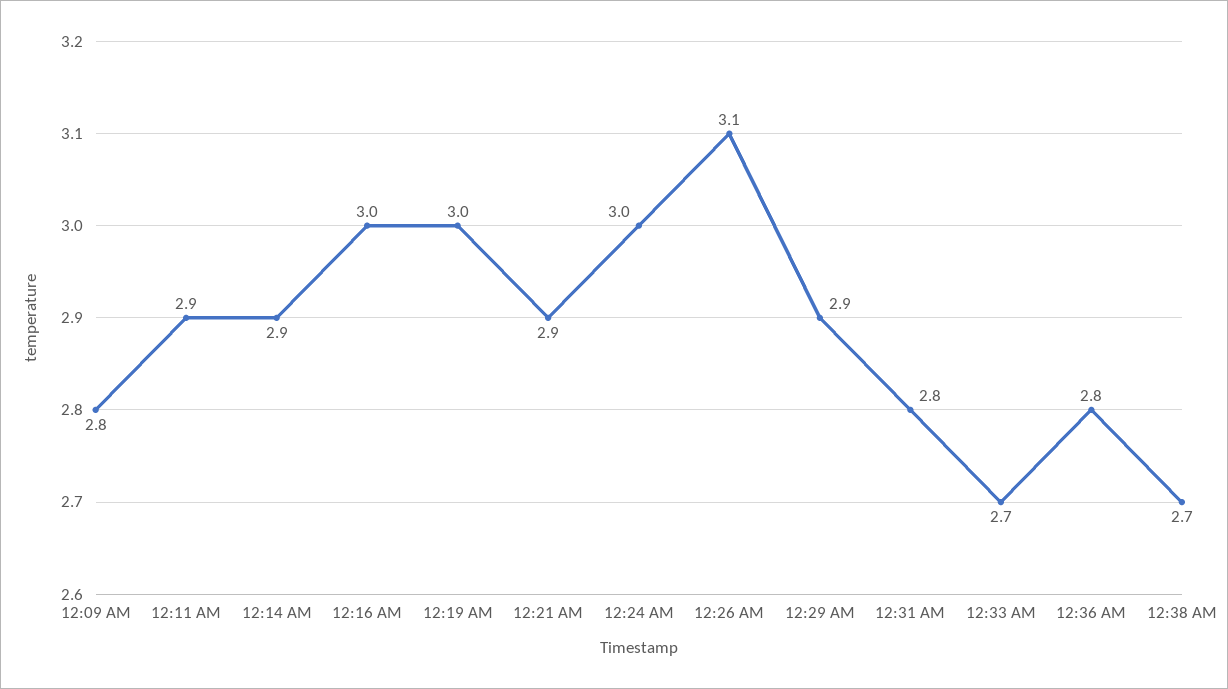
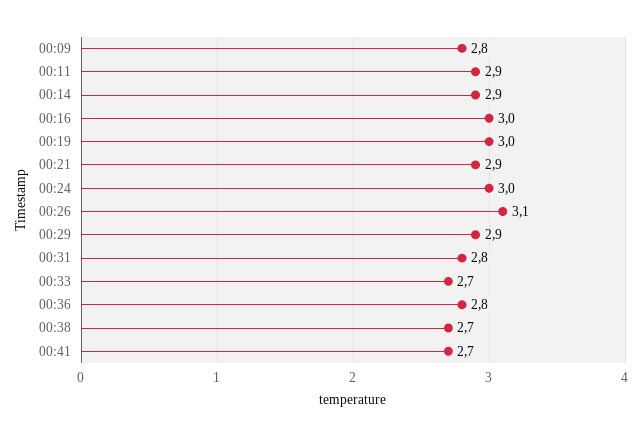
00:41: none -> 2.7

